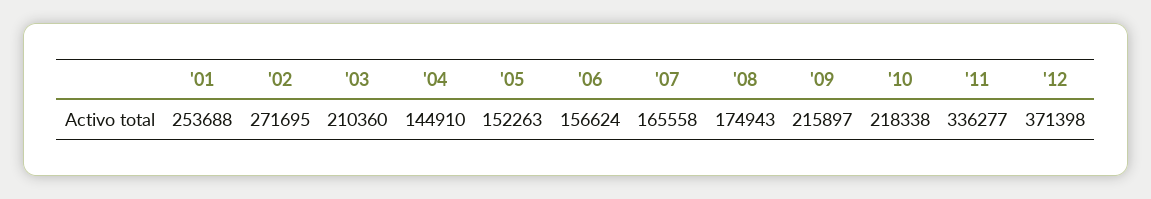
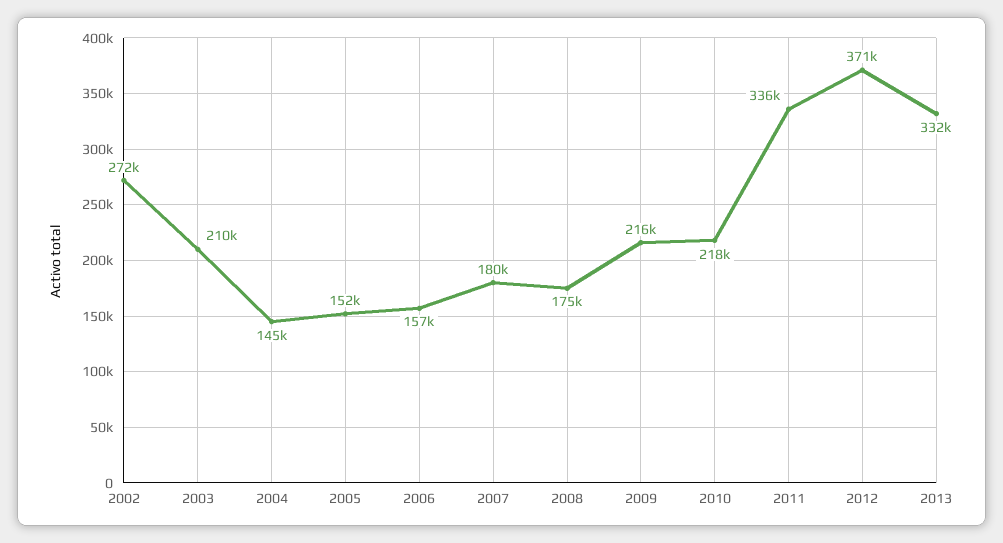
'01: 253688 -> none
'07: 165558 -> 180000
2013: none -> 332000

